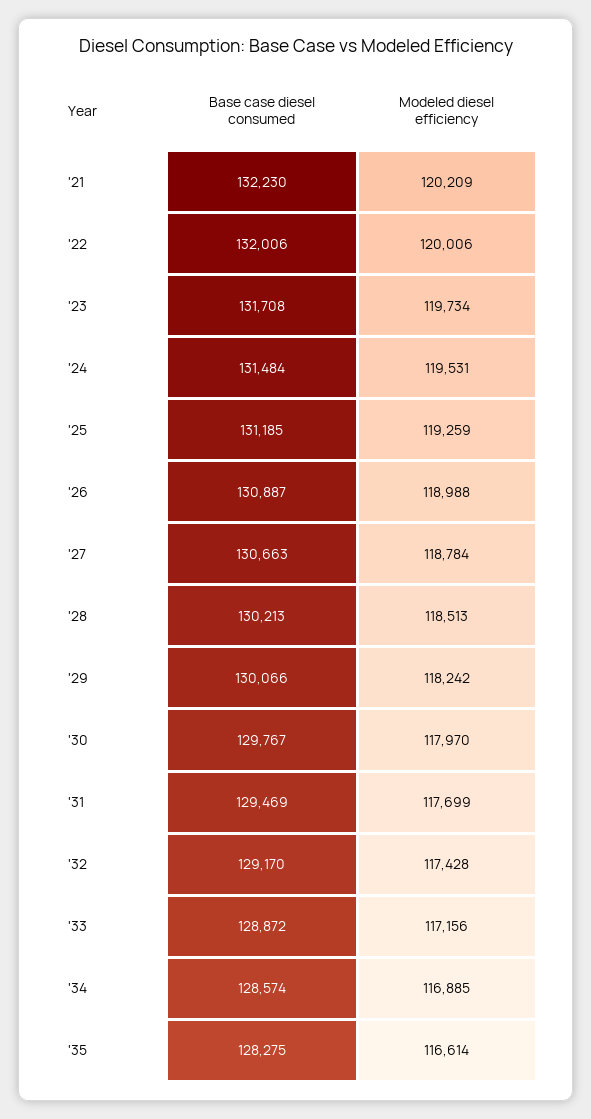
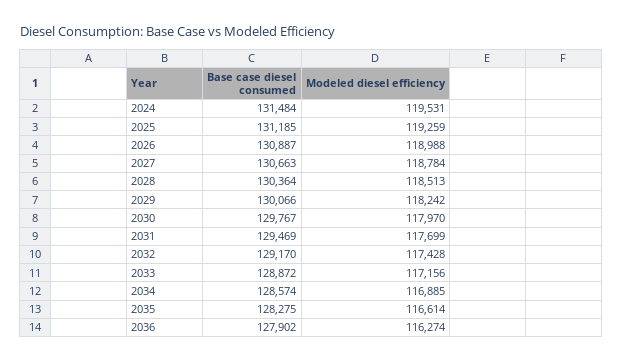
Base case diesel consumed, '21: 132230 -> none
Modeled diesel efficiency, '21: 120209 -> none
Base case diesel consumed, '22: 132006 -> none
Modeled diesel efficiency, '22: 120006 -> none
Base case diesel consumed, '23: 131708 -> none
Modeled diesel efficiency, '23: 119734 -> none
Base case diesel consumed, '28: 130213 -> 130364
Base case diesel consumed, 2036: none -> 127902
Modeled diesel efficiency, 2036: none -> 116274

